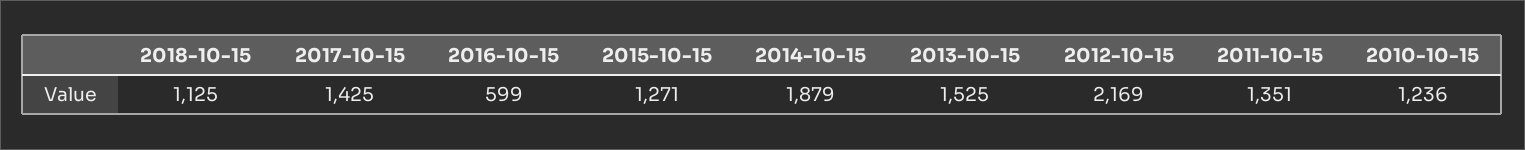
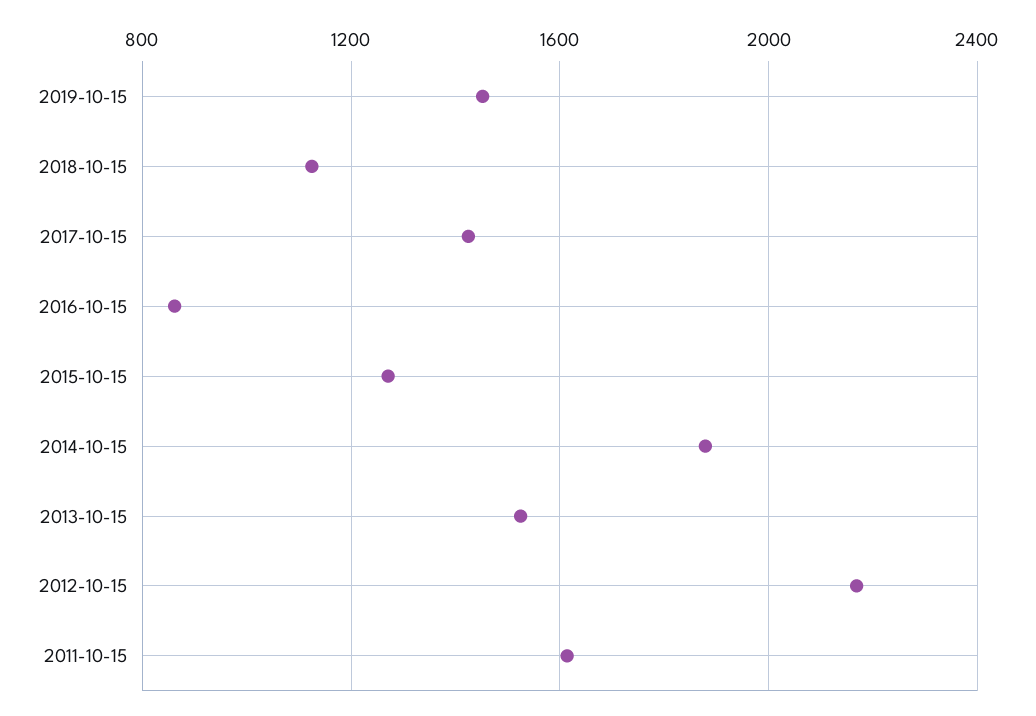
2016-10-15: 599 -> 850
2011-10-15: 1351 -> 1600
2010-10-15: 1236 -> none
2019-10-15: none -> 1450

